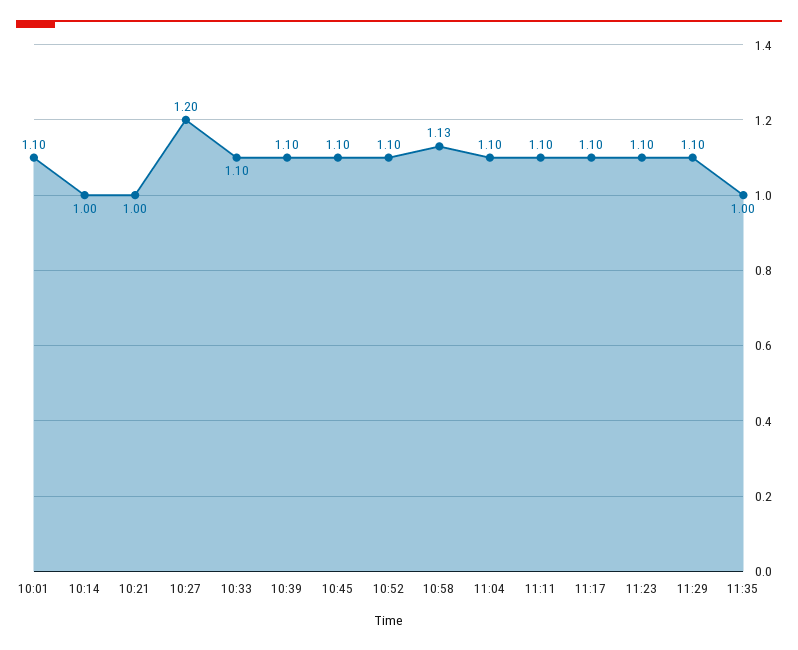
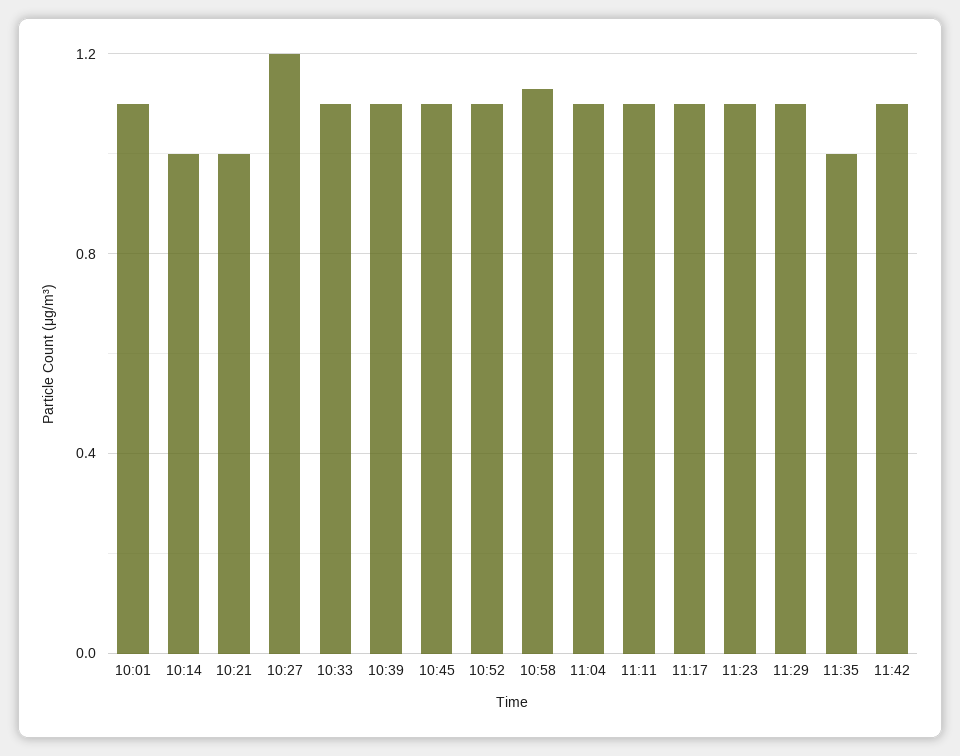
11:42: none -> 1.1

